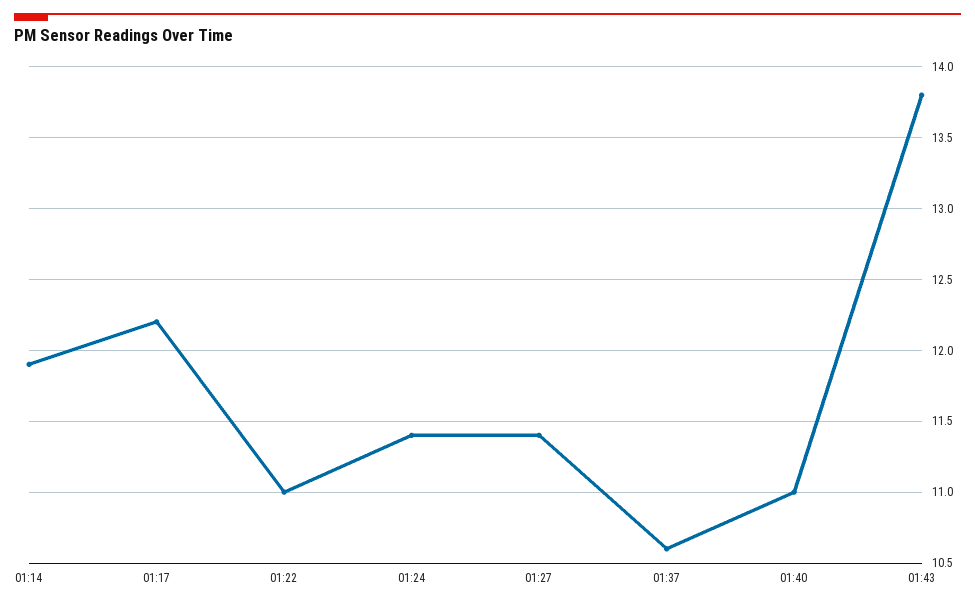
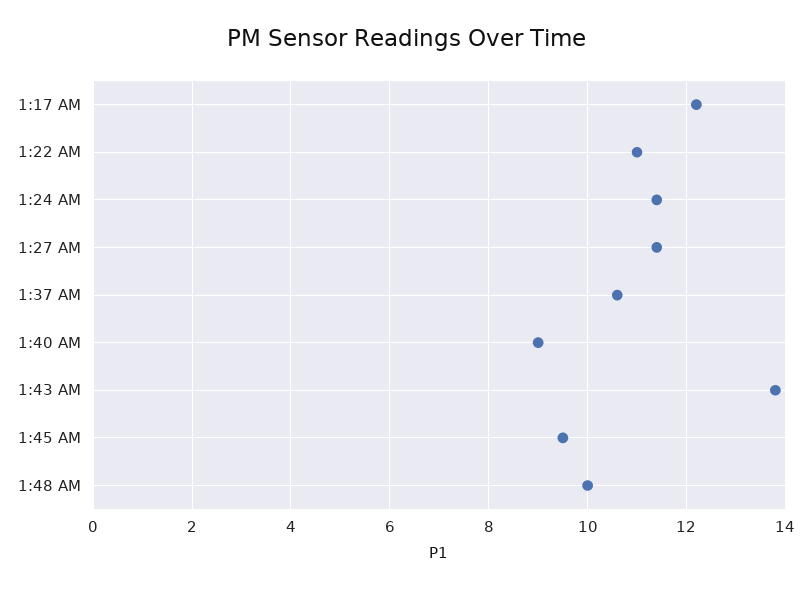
01:14: 11.9 -> none
01:40: 11 -> 9
1:45 AM: none -> 9.5
1:48 AM: none -> 10

